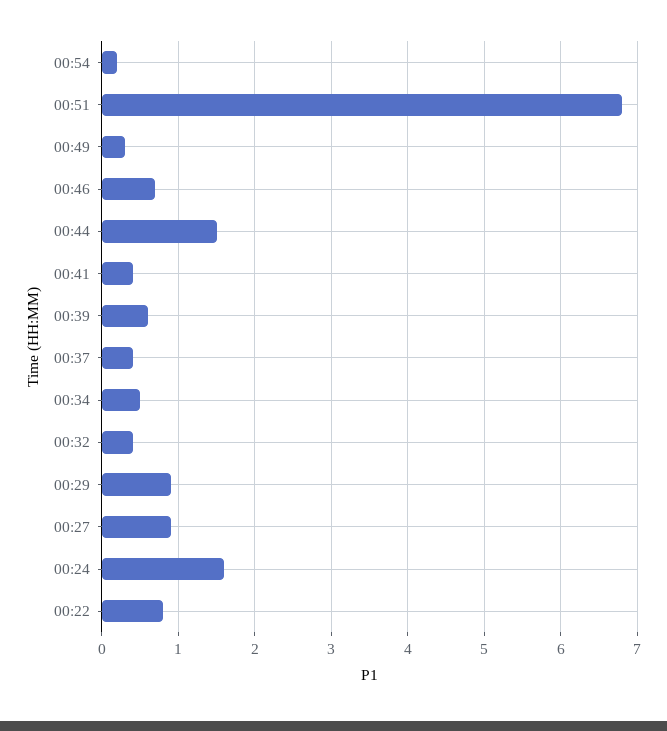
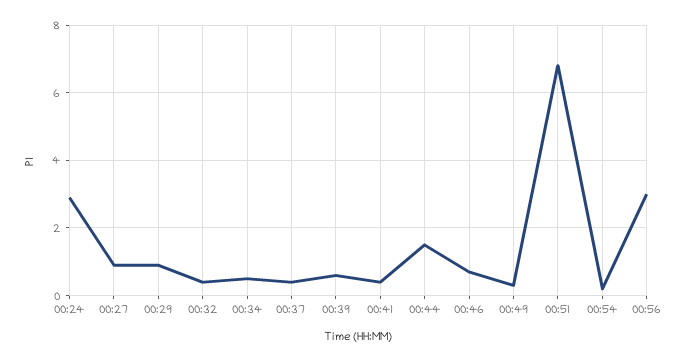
00:24: 1.6 -> 3
00:22: 0.8 -> none
00:56: none -> 3

